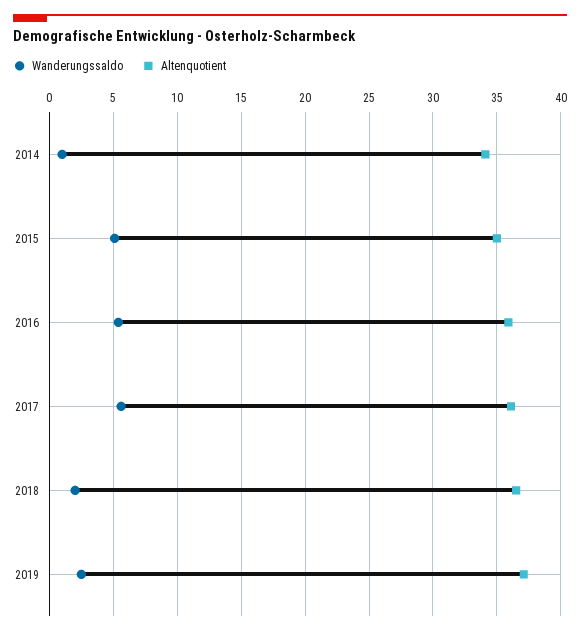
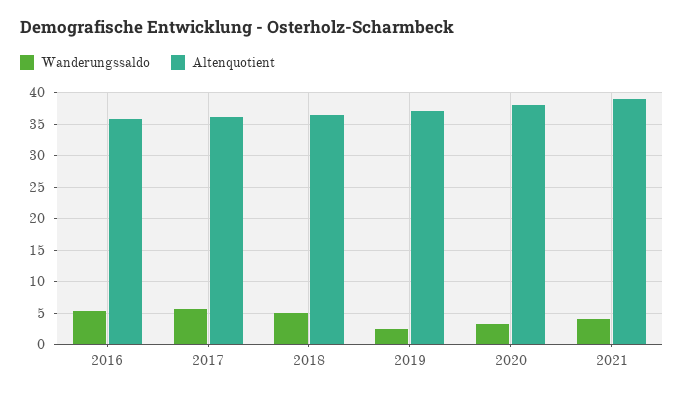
Wanderungssaldo, 2014: 1 -> none
Altenquotient, 2014: 34 -> none
Wanderungssaldo, 2015: 5 -> none
Altenquotient, 2015: 35 -> none
Wanderungssaldo, 2018: 2 -> 5
Wanderungssaldo, 2020: none -> 3
Altenquotient, 2020: none -> 38
Wanderungssaldo, 2021: none -> 4
Altenquotient, 2021: none -> 39

